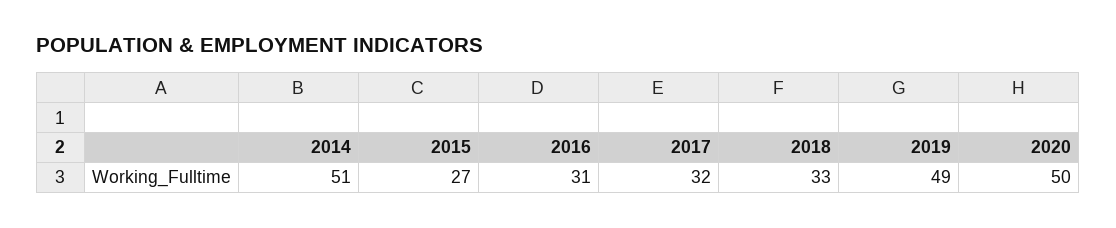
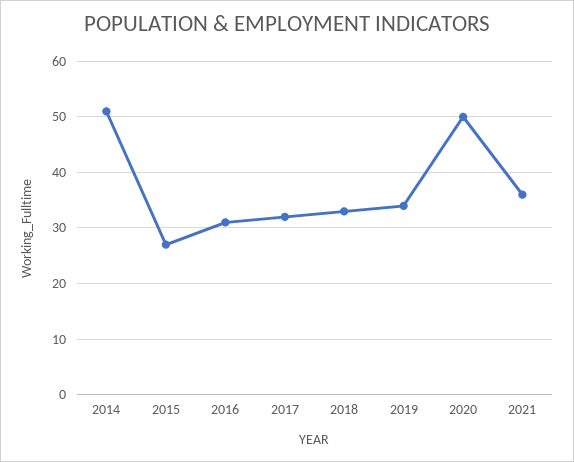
2019: 49 -> 35
2021: none -> 35

